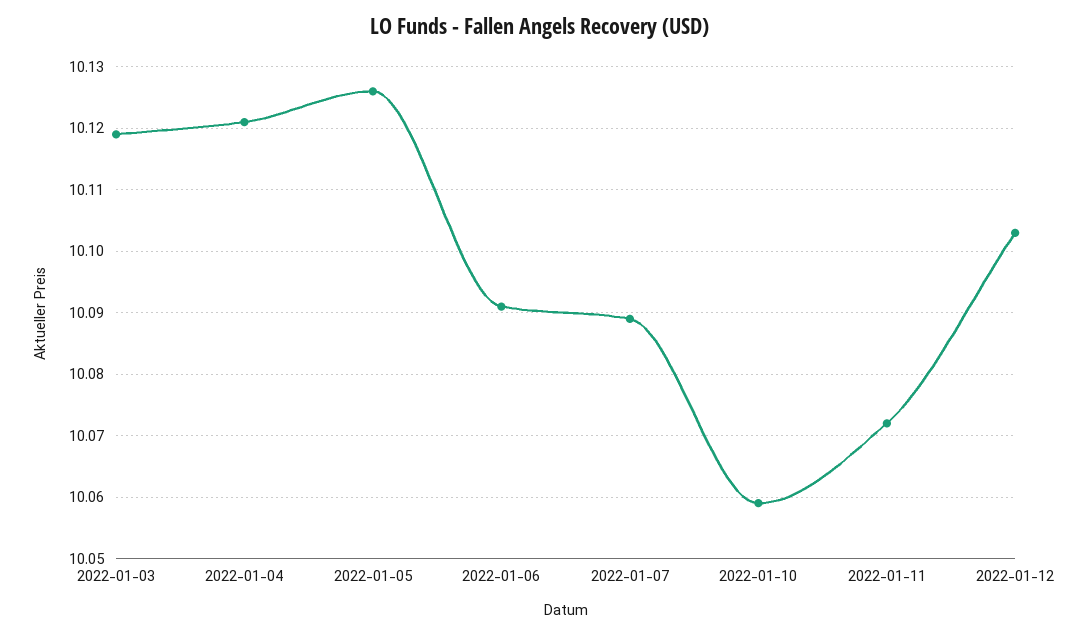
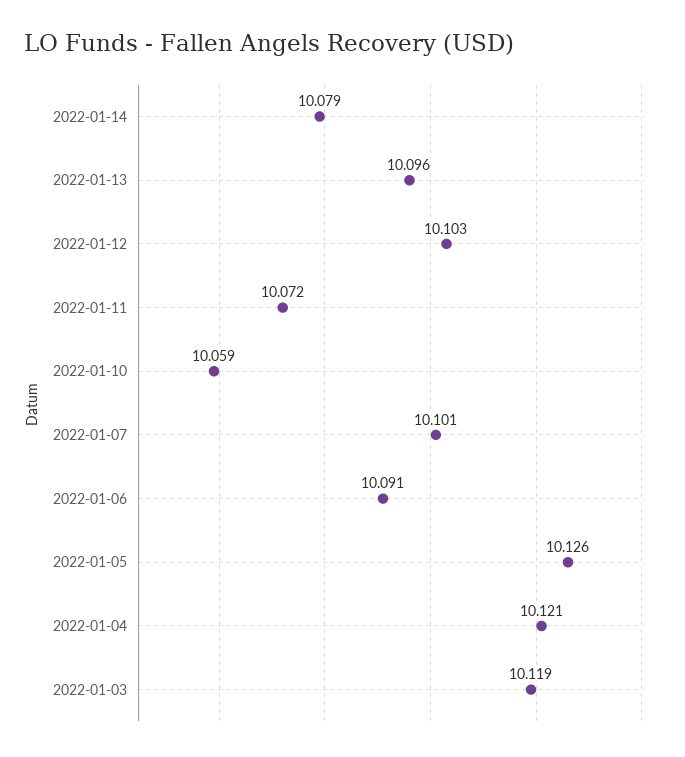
2022-01-07: 10.089 -> 10.101
2022-01-14: none -> 10.079
2022-01-13: none -> 10.096

